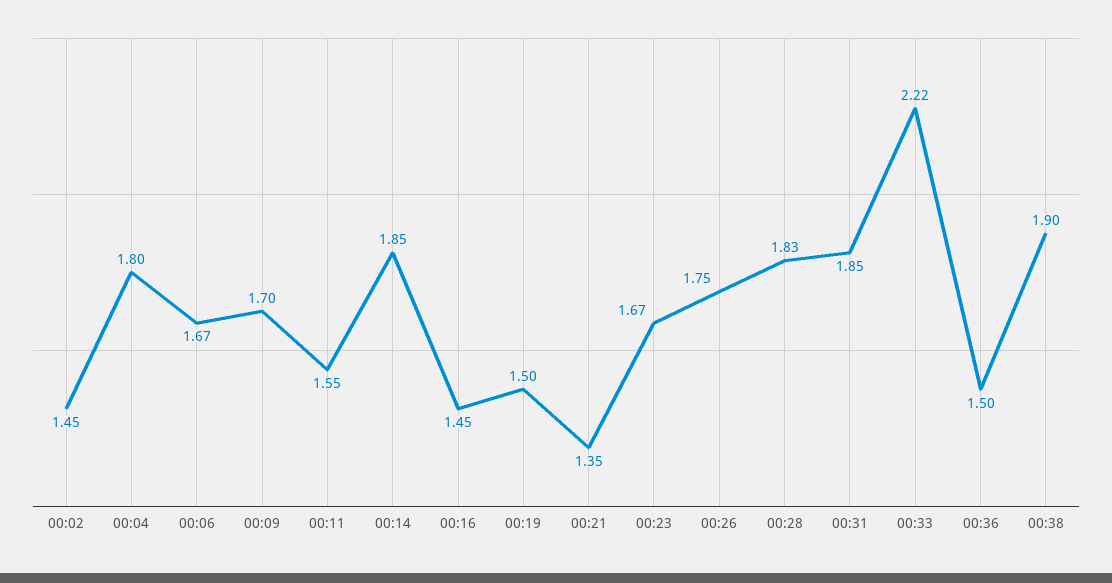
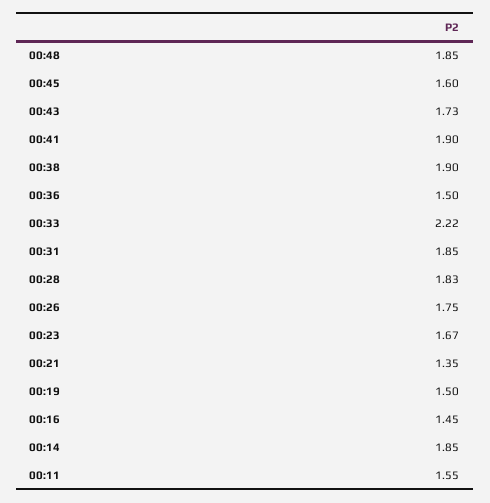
00:02: 1.45 -> none
00:04: 1.8 -> none
00:06: 1.67 -> none
00:09: 1.7 -> none
00:48: none -> 1.85
00:45: none -> 1.6
00:43: none -> 1.73
00:41: none -> 1.9

